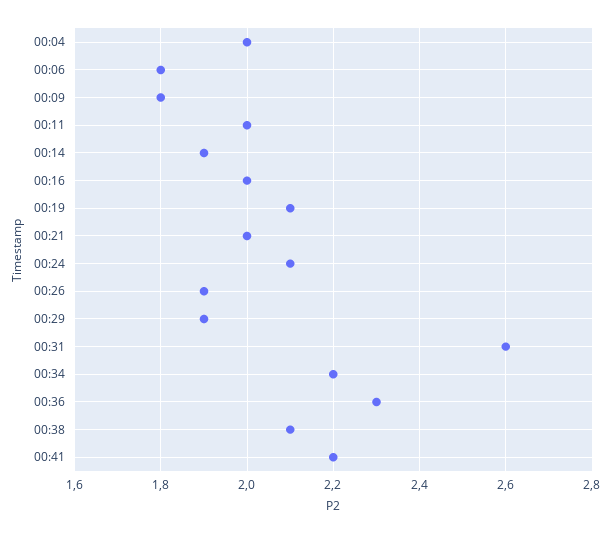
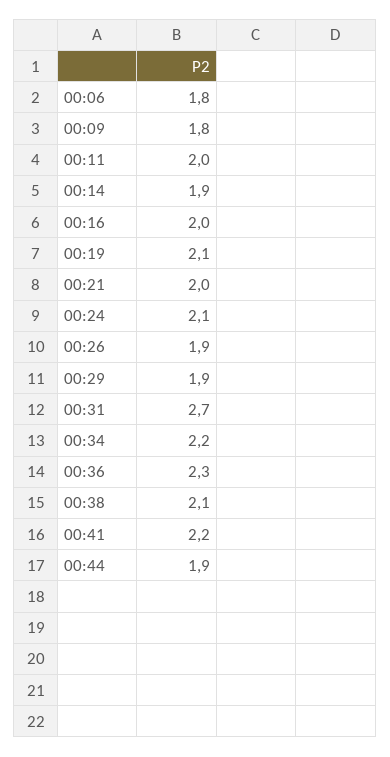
00:04: 2 -> none
00:31: 2.6 -> 2.7
00:44: none -> 1.9

